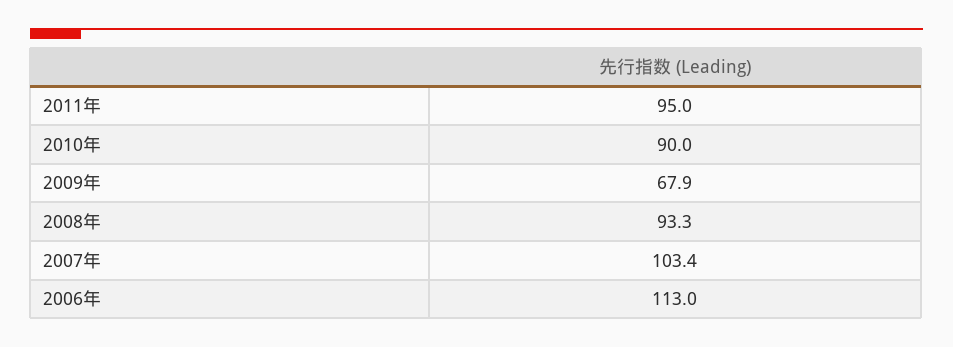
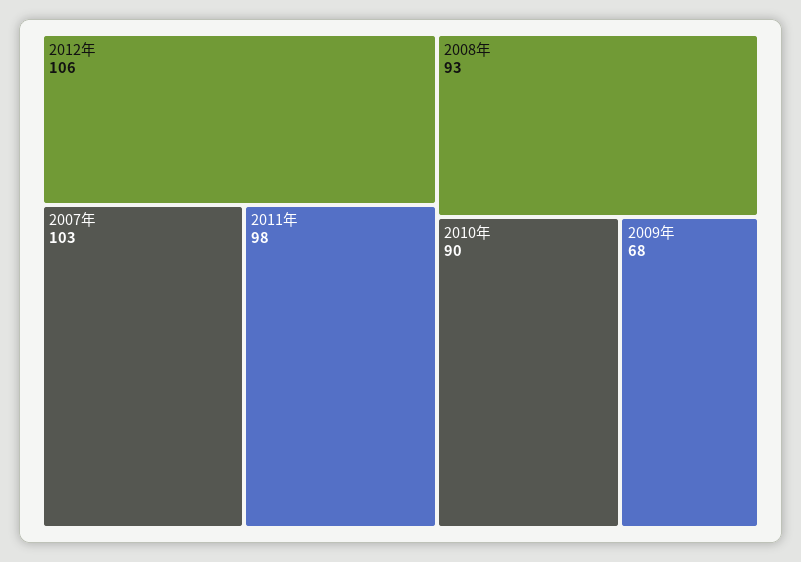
2011年: 95 -> 98
2006年: 113 -> none
2012年: none -> 106

